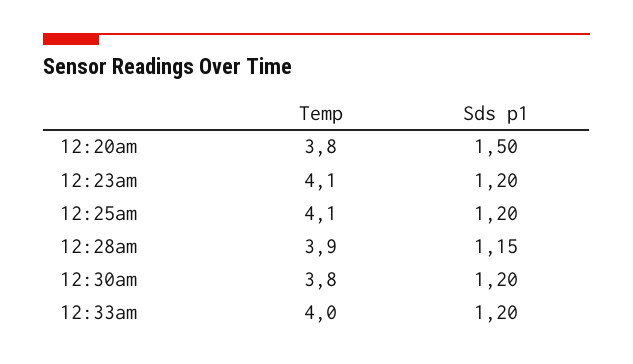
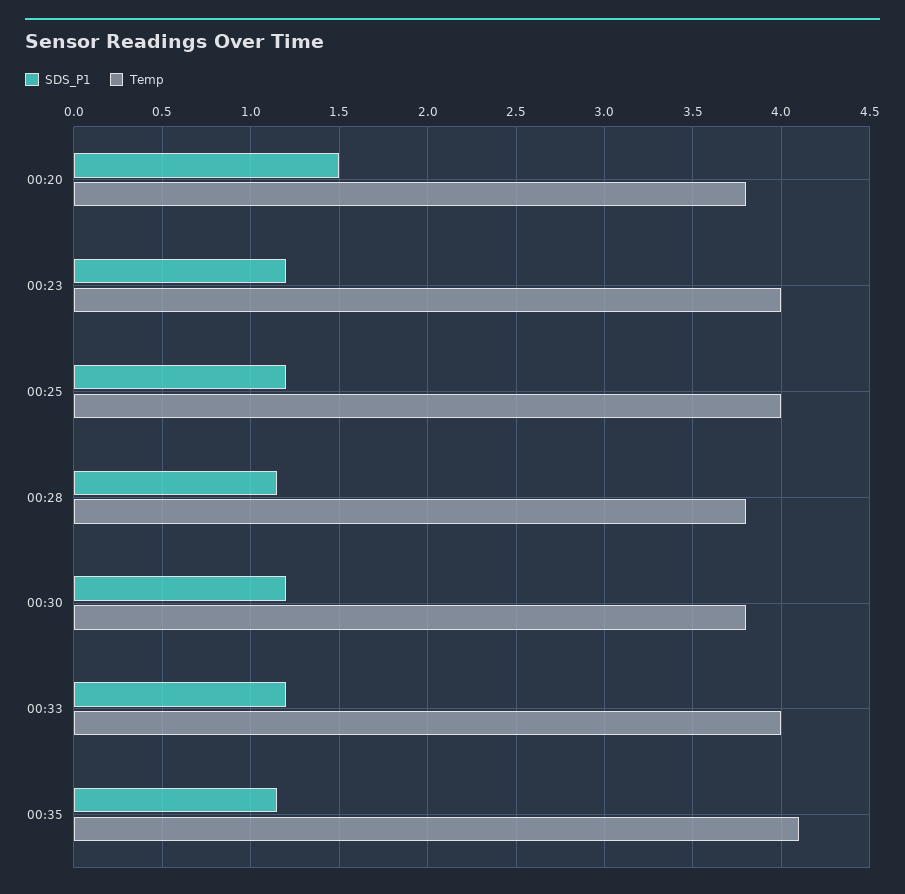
Temp, 12:23am: 4.1 -> 4
Temp, 12:25am: 4.1 -> 4
Temp, 12:28am: 3.9 -> 3.8
Sds p1, 00:35: none -> 1.15
Temp, 00:35: none -> 4.1

